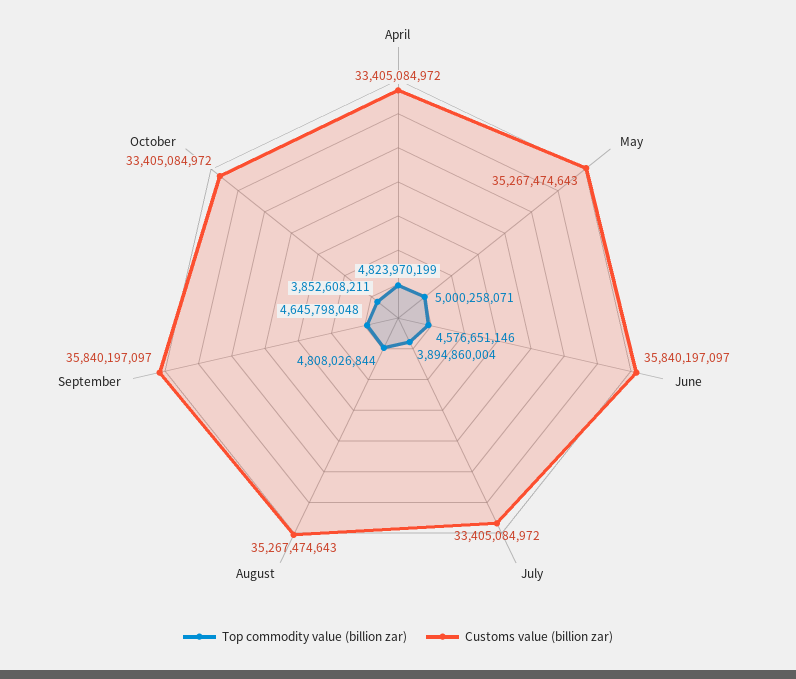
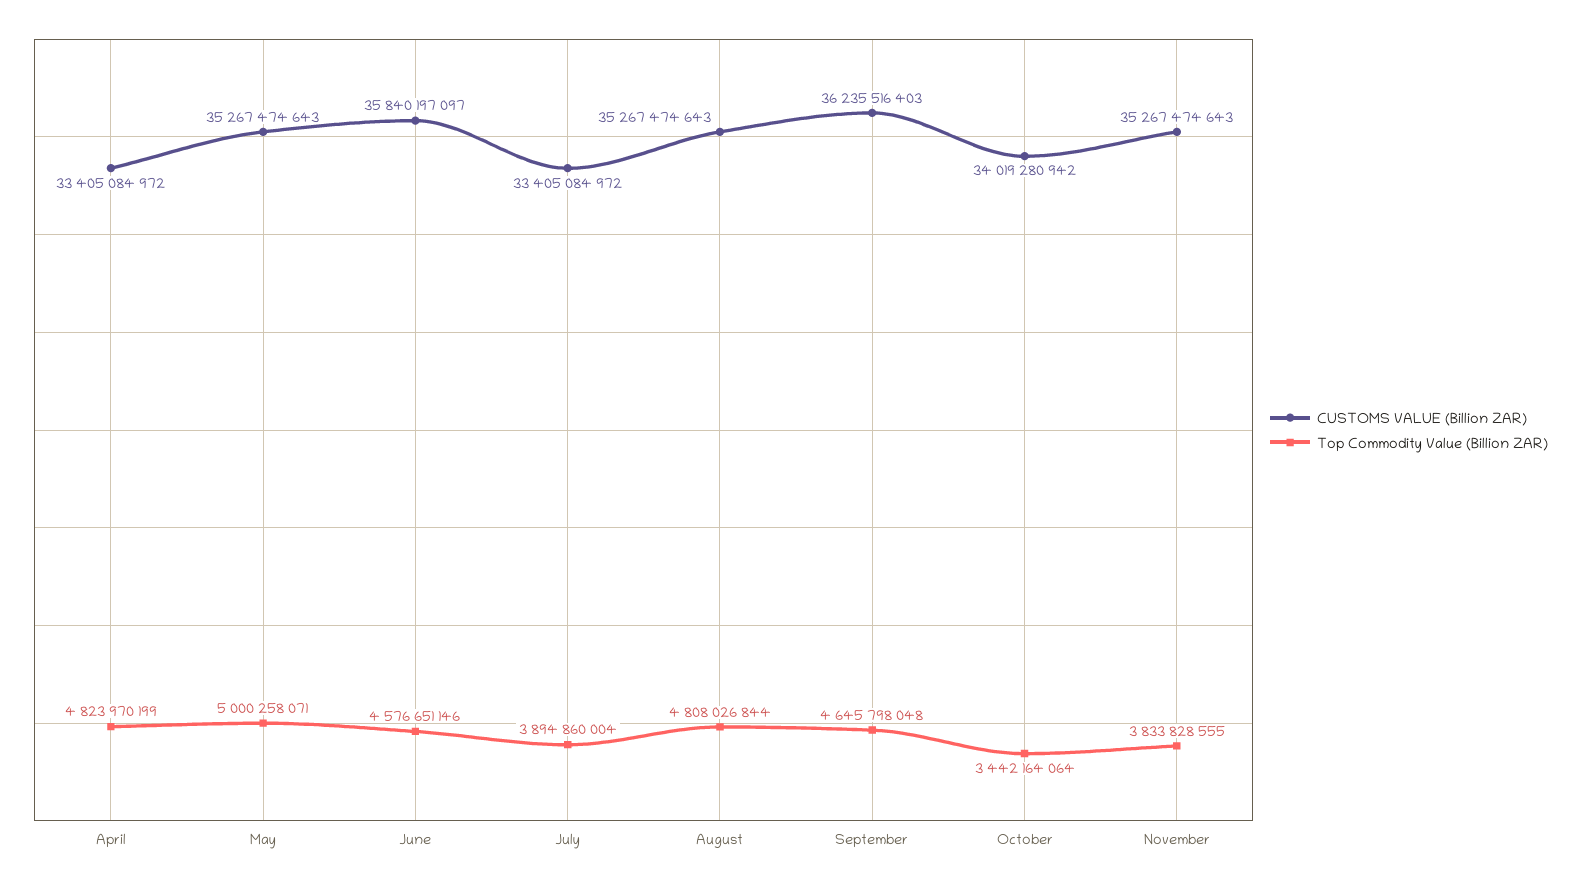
Customs value (billion zar), September: 35840197097 -> 36235516403
Top commodity value (billion zar), October: 3852608211 -> 3442164064
Customs value (billion zar), October: 33405084972 -> 34019280942
Customs value (billion zar), November: none -> 35267474643
Top commodity value (billion zar), November: none -> 3833828555

